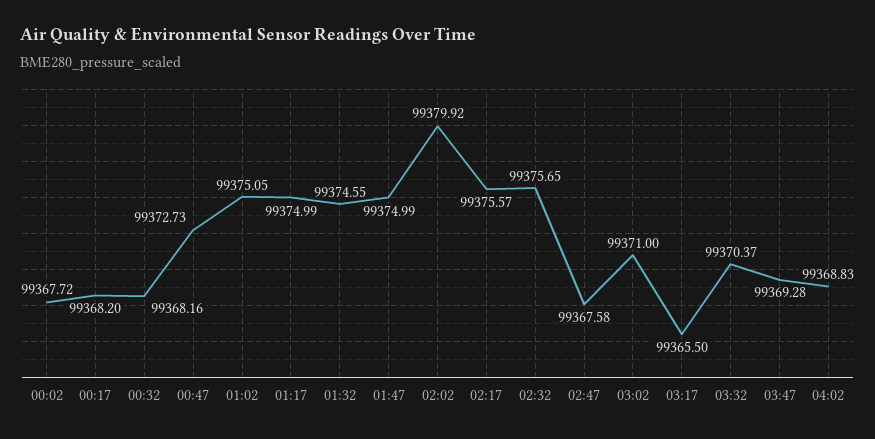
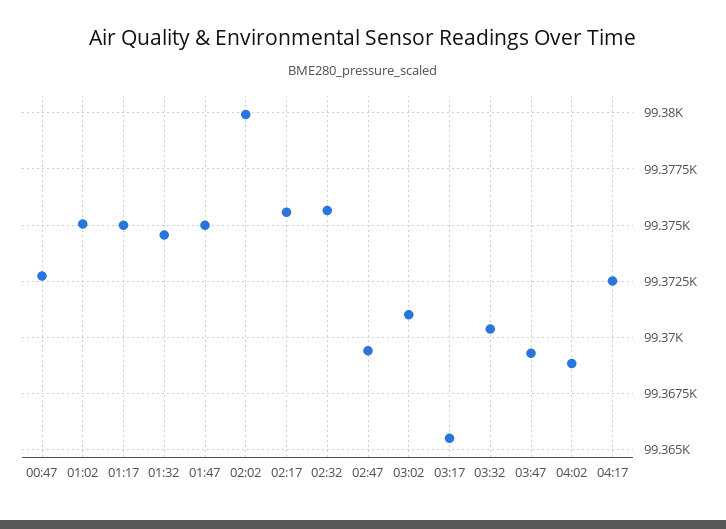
00:02: 99367.72 -> none
00:17: 99368.2 -> none
00:32: 99368.16 -> none
02:47: 99367.58 -> 99369.5
04:17: none -> 99372.5

